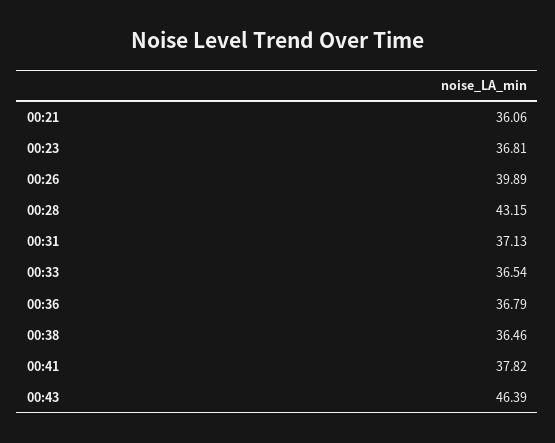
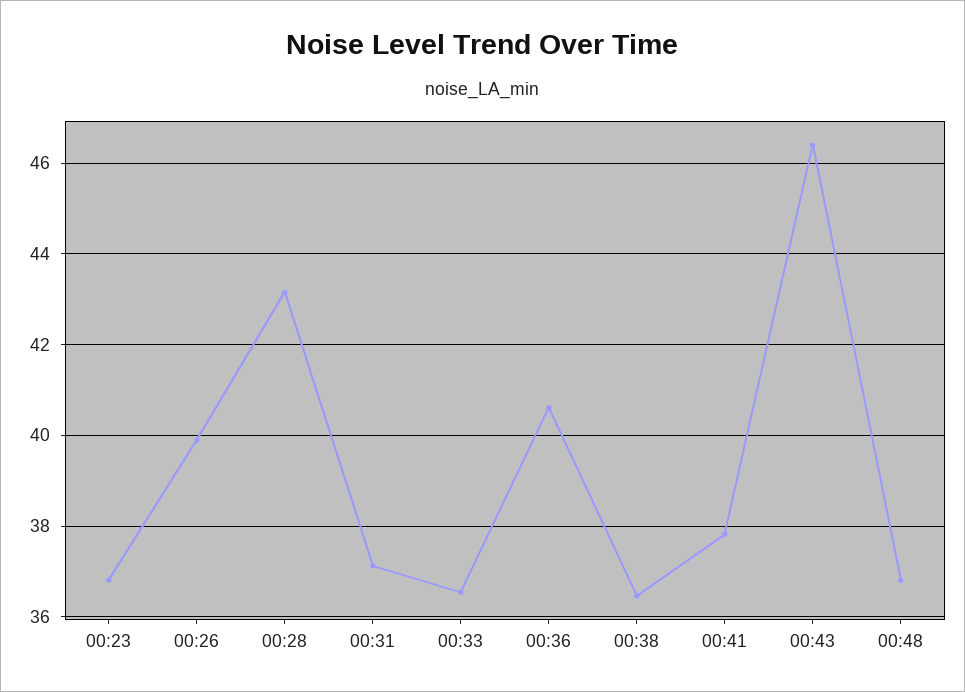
00:21: 36.06 -> none
00:36: 36.79 -> 40.6
00:48: none -> 36.8

